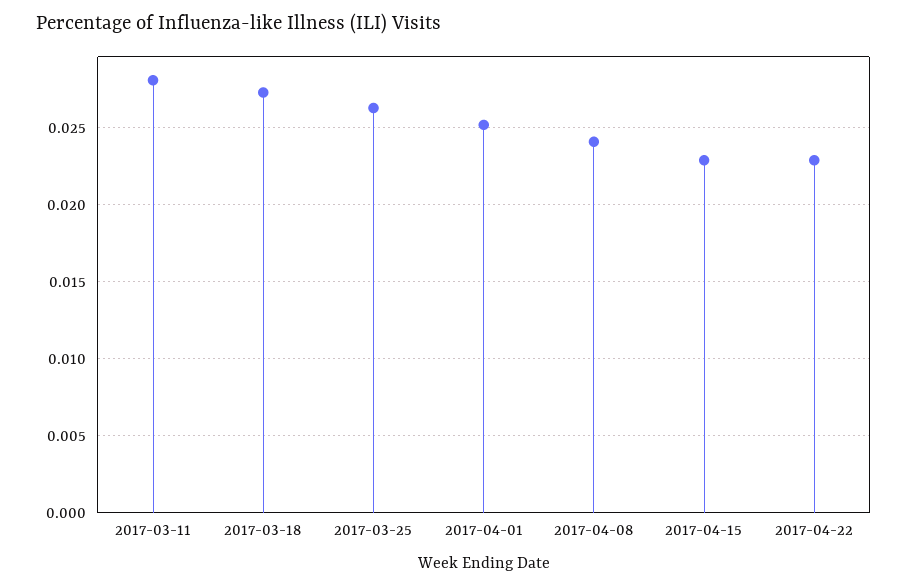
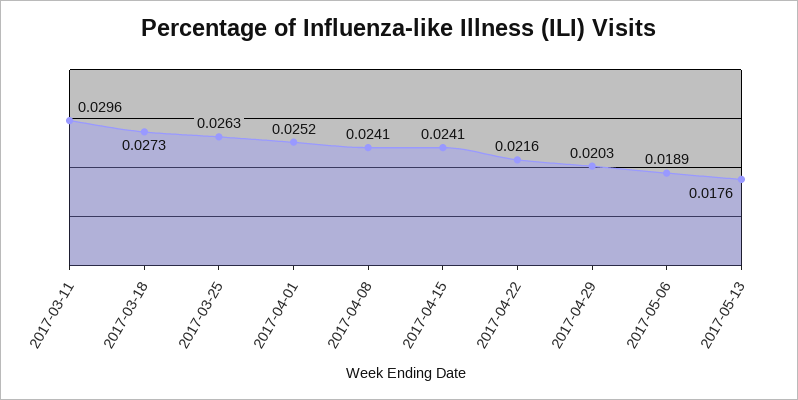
2017-03-11: 0.028 -> 0.0296
2017-04-15: 0.023 -> 0.0241
2017-04-22: 0.023 -> 0.0216
2017-04-29: none -> 0.0203
2017-05-06: none -> 0.0189
2017-05-13: none -> 0.0176

